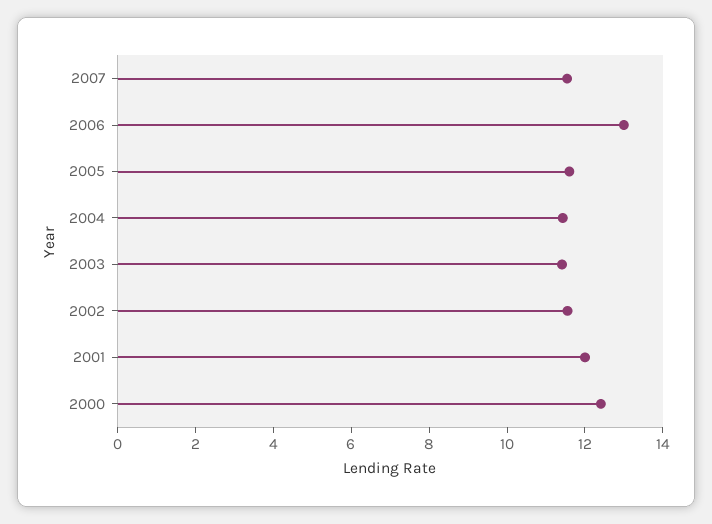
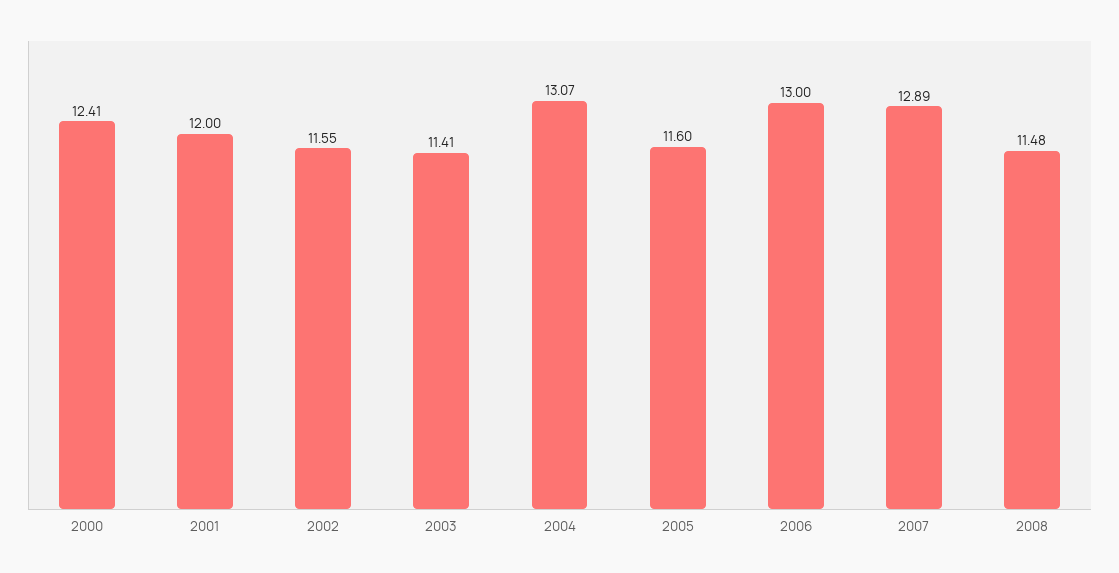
2007: 11.5 -> 12.89
2004: 11.5 -> 13.07
2008: none -> 11.48

